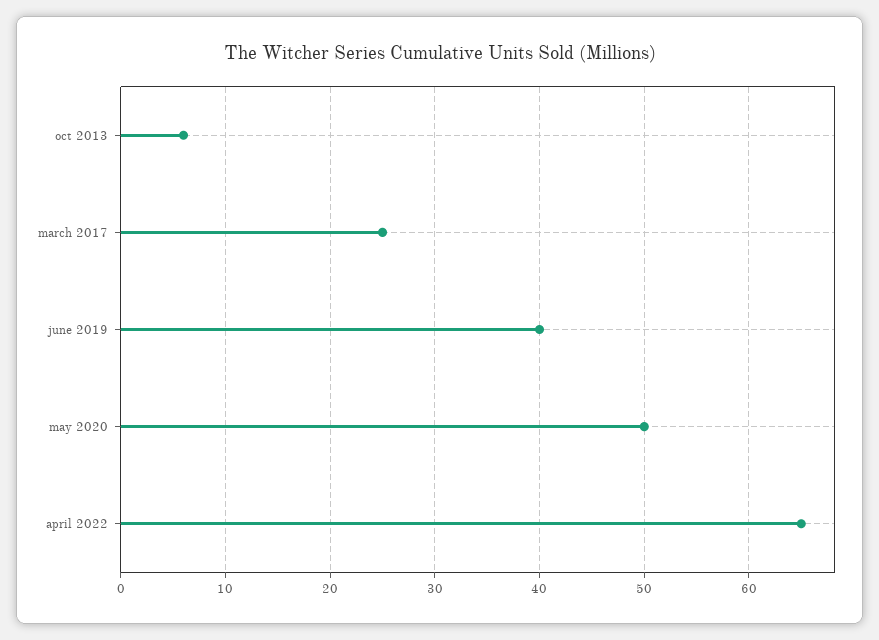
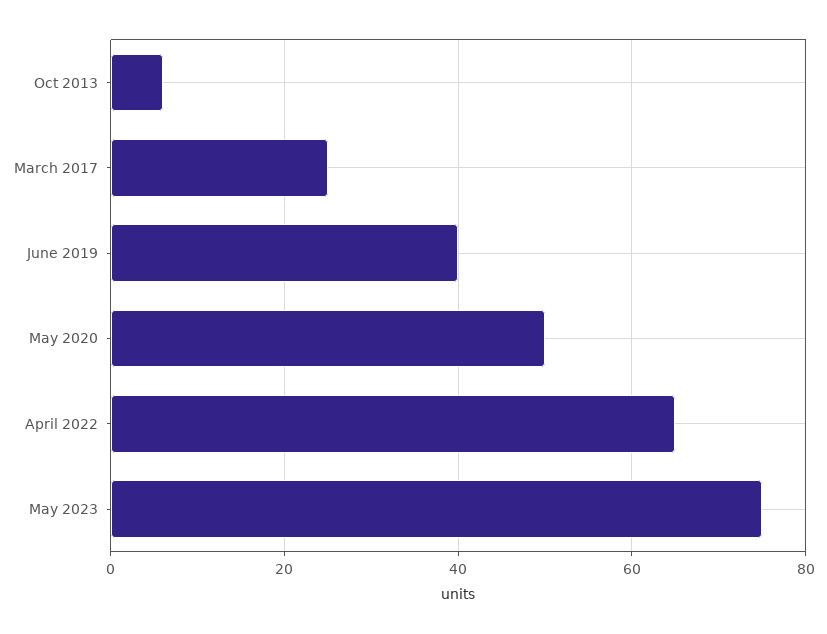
May 2023: none -> 75

